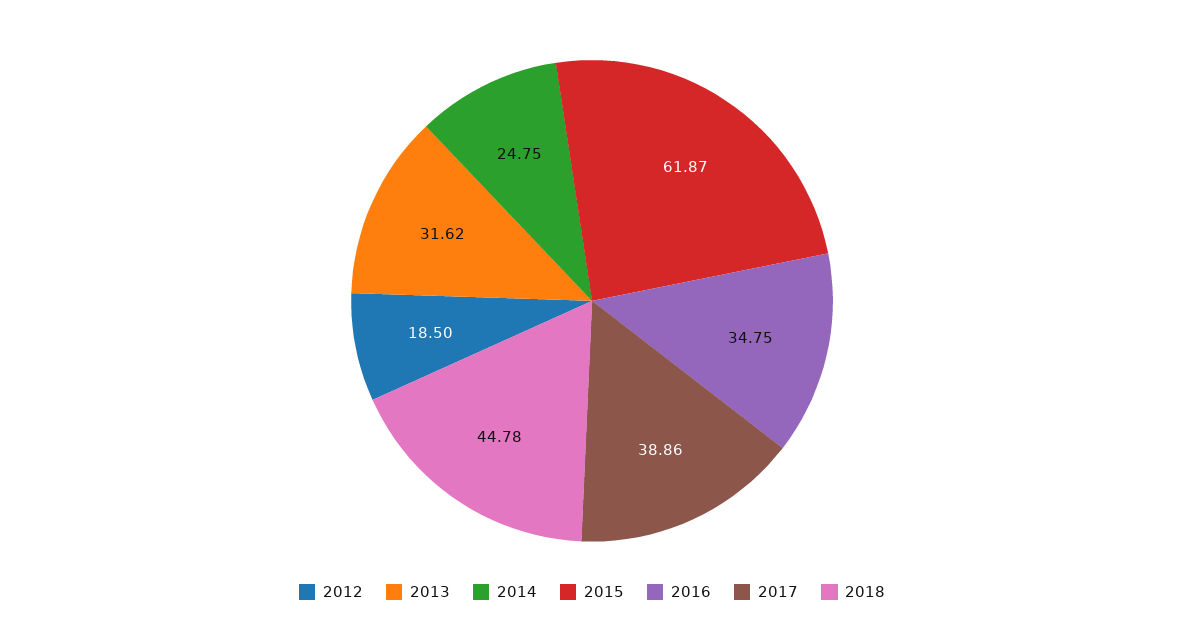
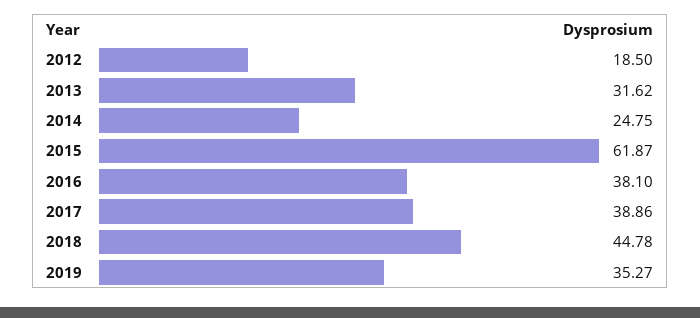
2016: 34.75 -> 38.1
2019: none -> 35.27

